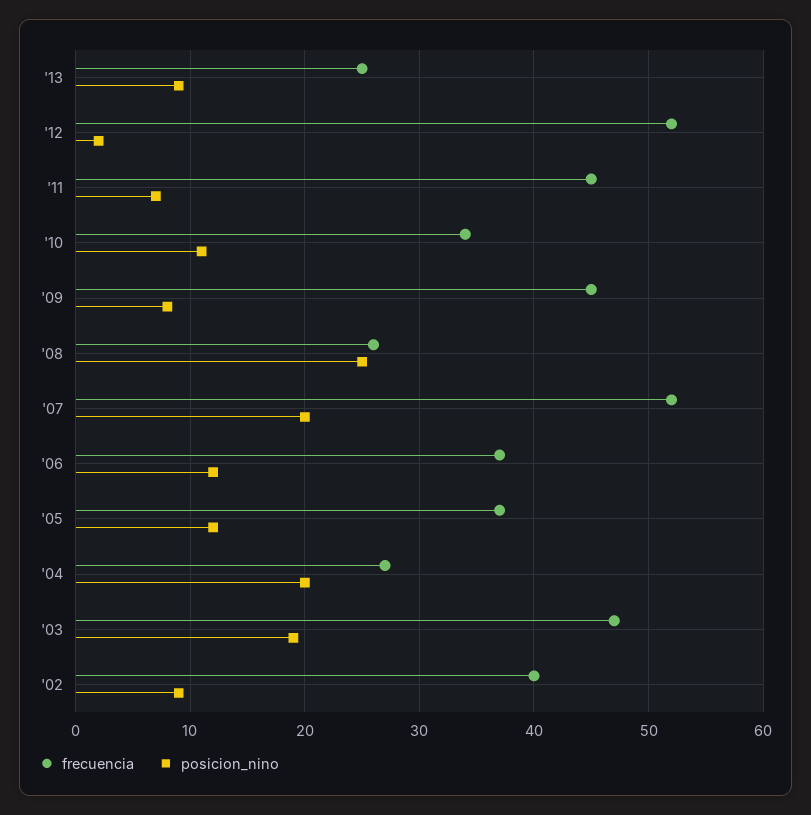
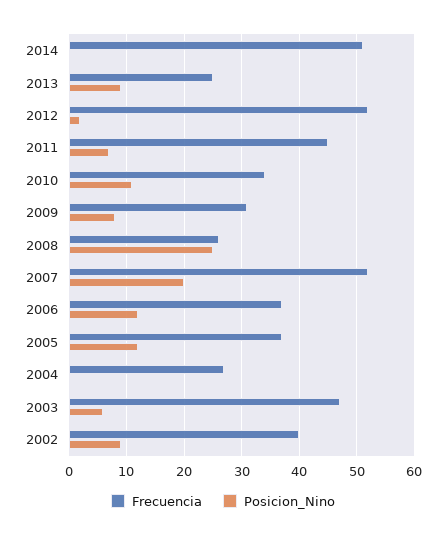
frecuencia, '09: 45 -> 30
posicion_nino, '04: 20 -> 0
posicion_nino, '03: 19 -> 5
frecuencia, 2014: none -> 50
posicion_nino, 2014: none -> 0

